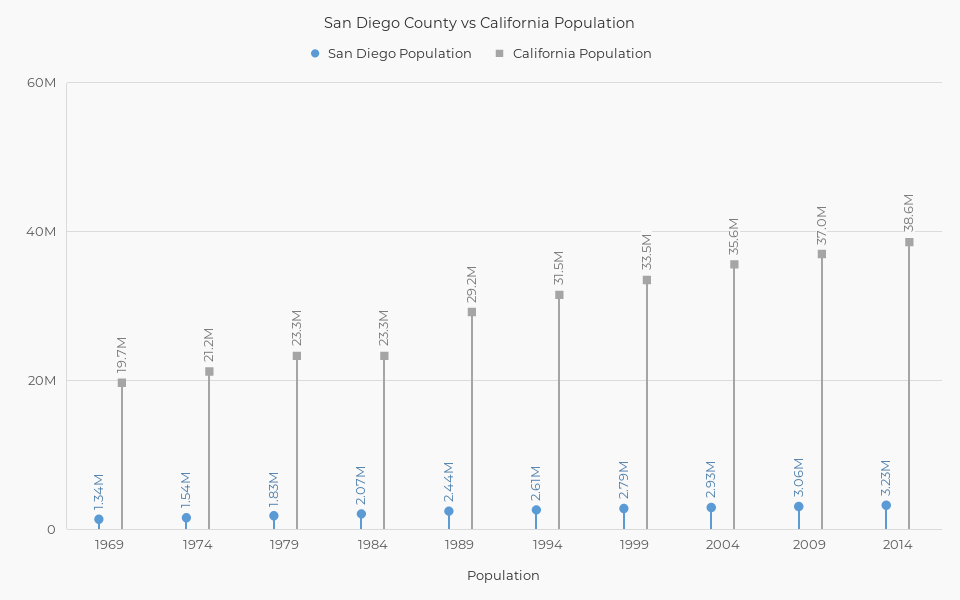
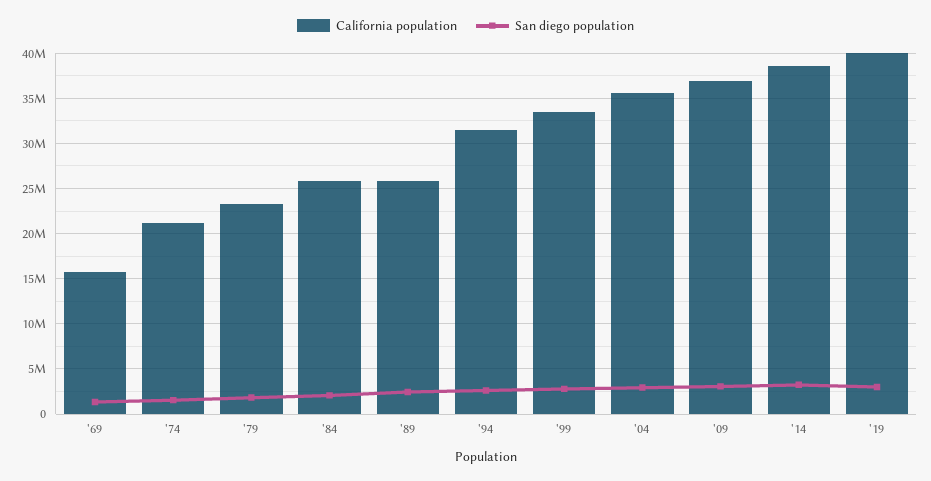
California Population, 1969: 19700000 -> 16000000
California Population, 1984: 23300000 -> 26000000
California Population, 1989: 29200000 -> 26000000
California Population, '19: none -> 40000000
San Diego Population, '19: none -> 3000000

